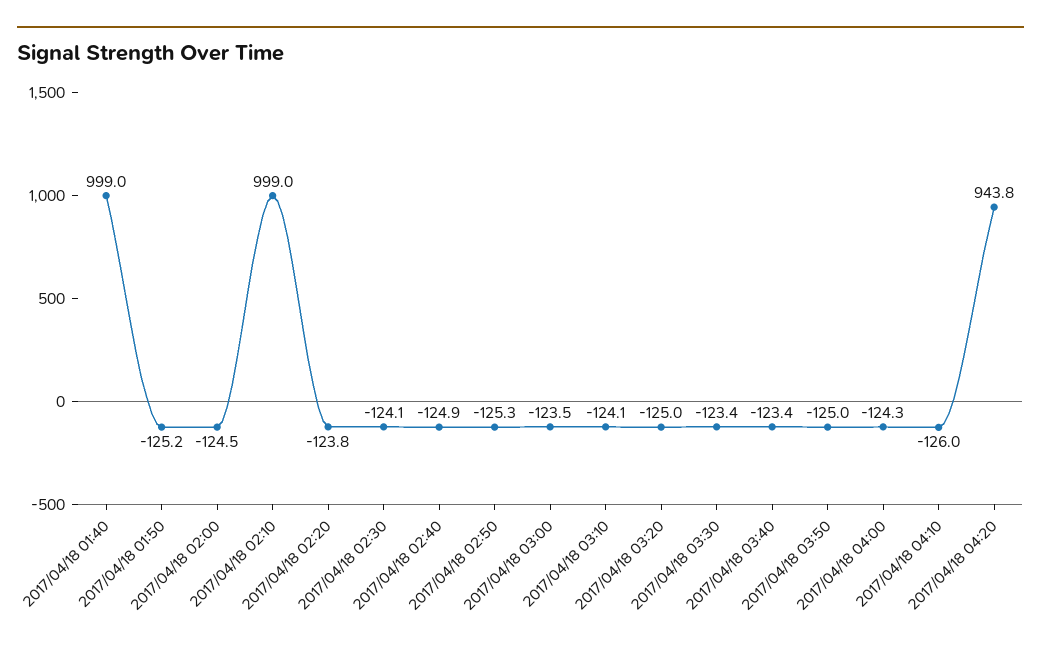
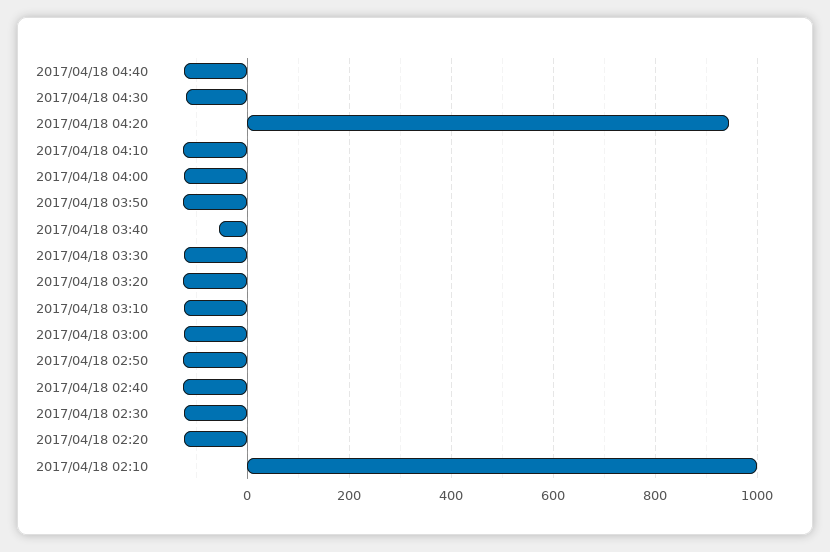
2017/04/18 01:40: 999 -> none
2017/04/18 01:50: -125.2 -> none
2017/04/18 02:00: -124.5 -> none
2017/04/18 03:40: -123.4 -> -60
2017/04/18 04:40: none -> -120
2017/04/18 04:30: none -> -120

